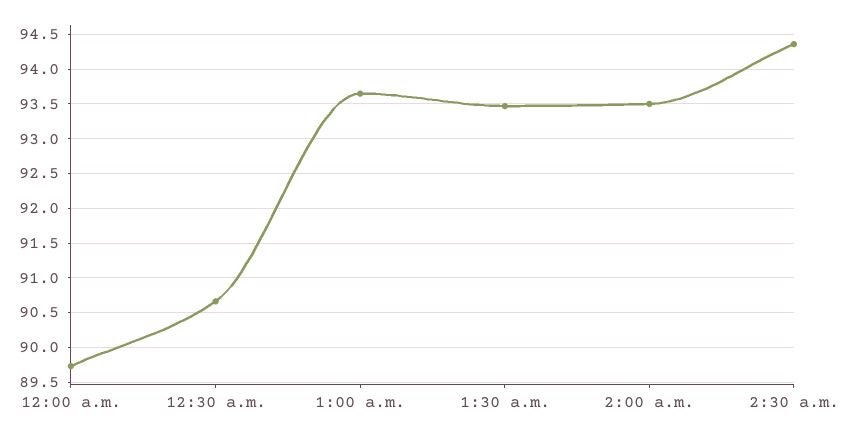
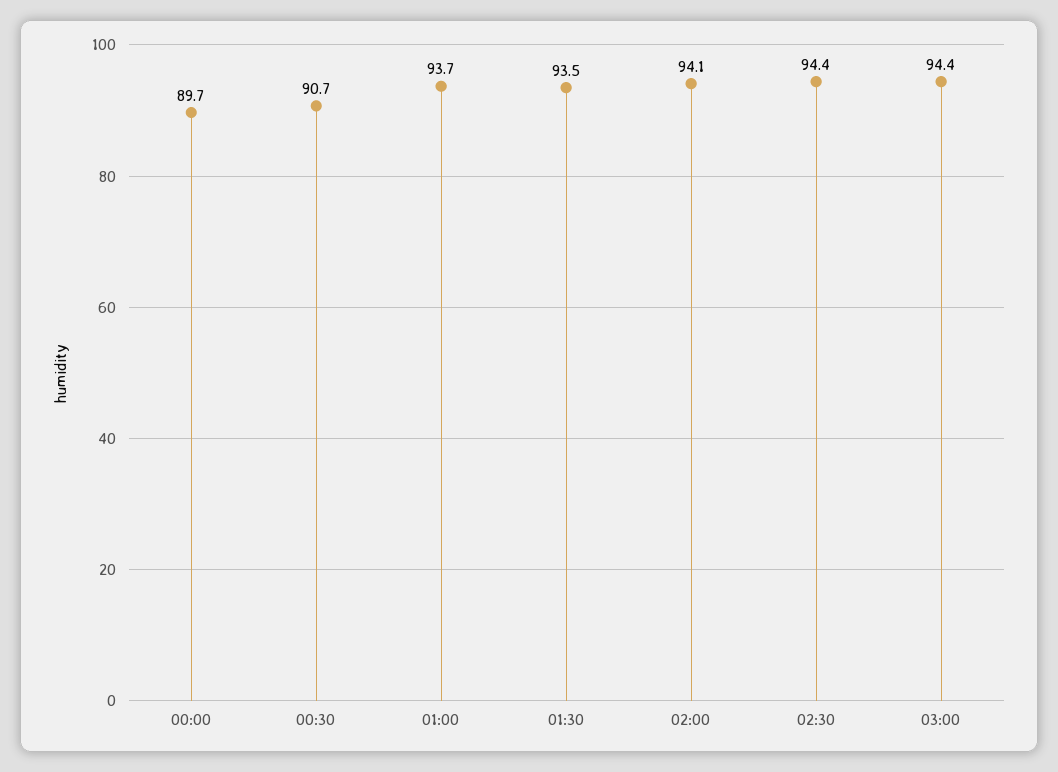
2:00 a.m.: 93.5 -> 94.1
03:00: none -> 94.4

